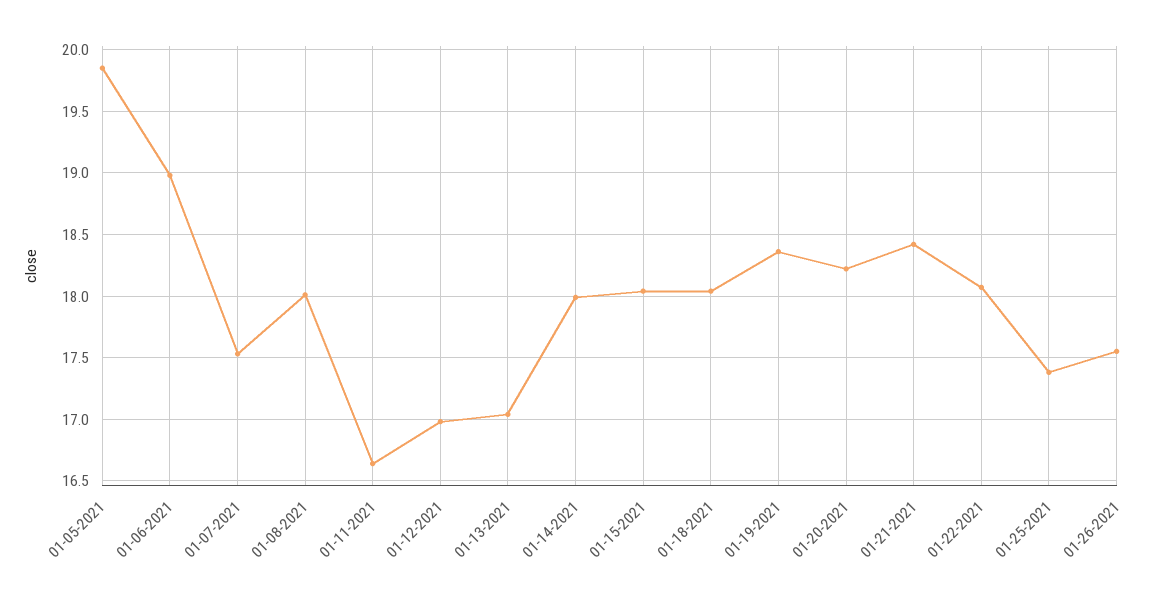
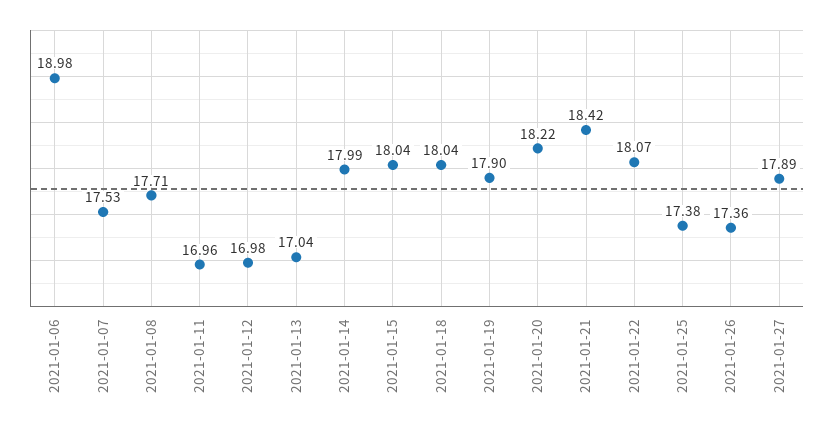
01-05-2021: 19.85 -> none
01-08-2021: 18 -> 17.71
01-11-2021: 16.65 -> 16.96
01-19-2021: 18.35 -> 17.9
01-26-2021: 17.55 -> 17.36
2021-01-27: none -> 17.89

